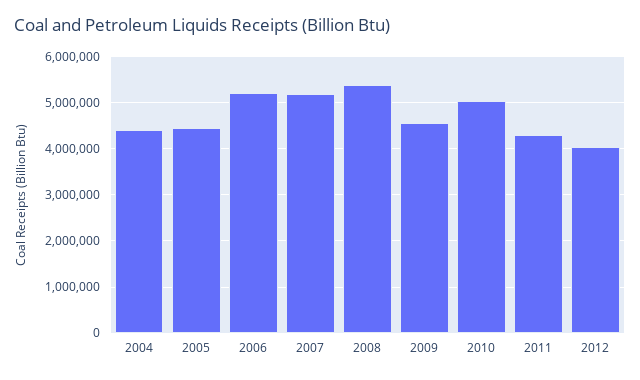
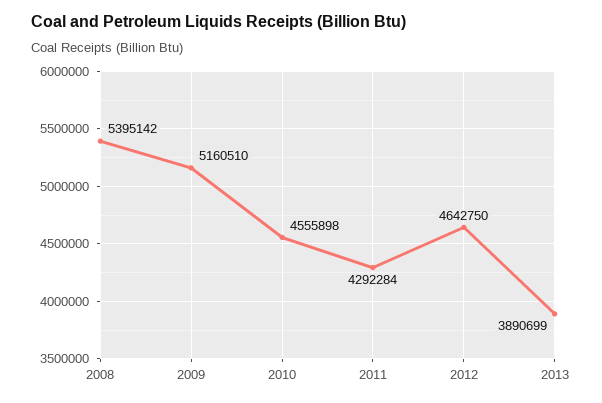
2004: 4400000 -> none
2005: 4400000 -> none
2006: 5200000 -> none
2007: 5200000 -> none
2009: 4600000 -> 5160510
2010: 5000000 -> 4555898
2012: 4000000 -> 4642750
2013: none -> 3890699

